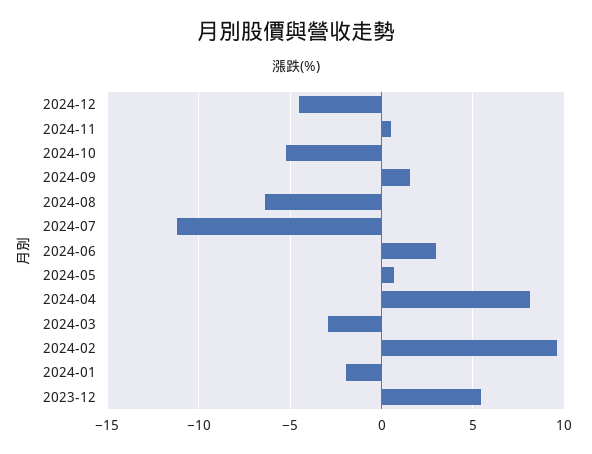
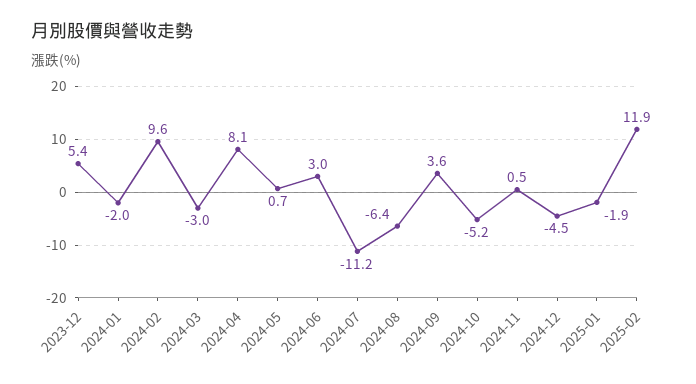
2024-09: 1.5 -> 3.6
2025-01: none -> -1.9
2025-02: none -> 11.9

